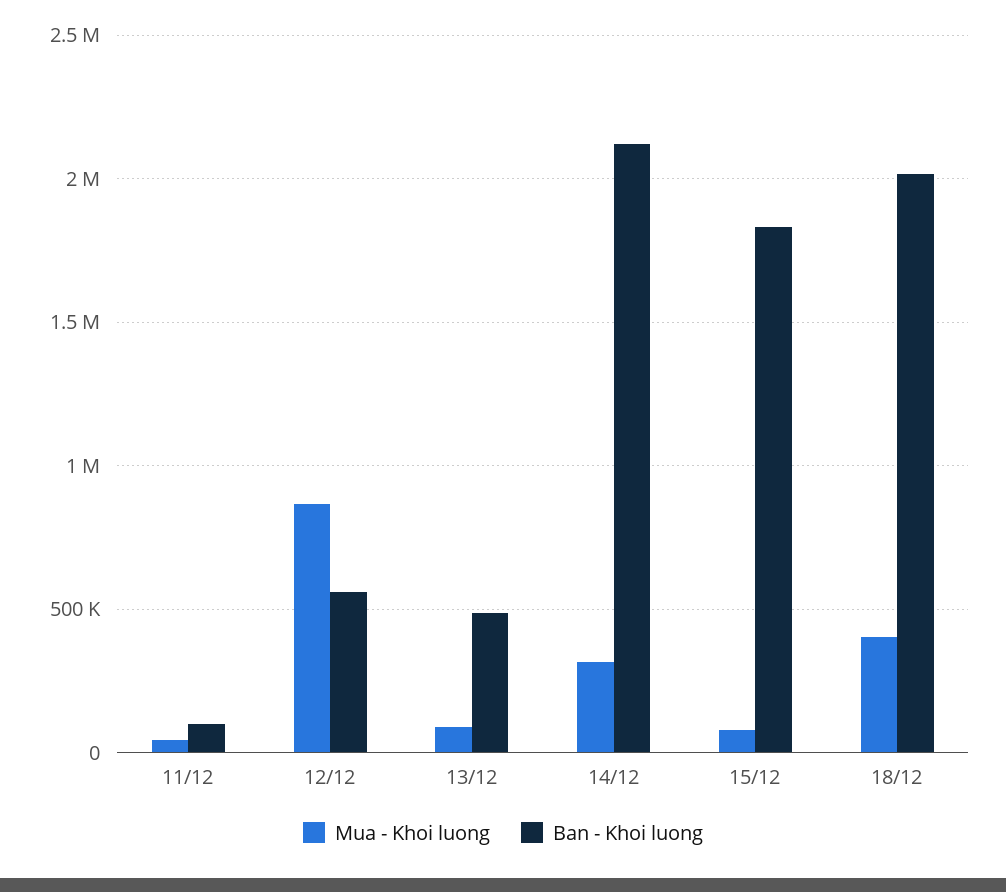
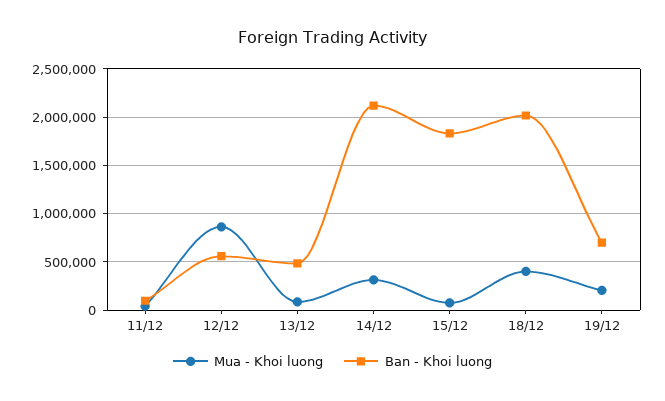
Mua - Khoi luong, 19/12: none -> 200000
Ban - Khoi luong, 19/12: none -> 700000

